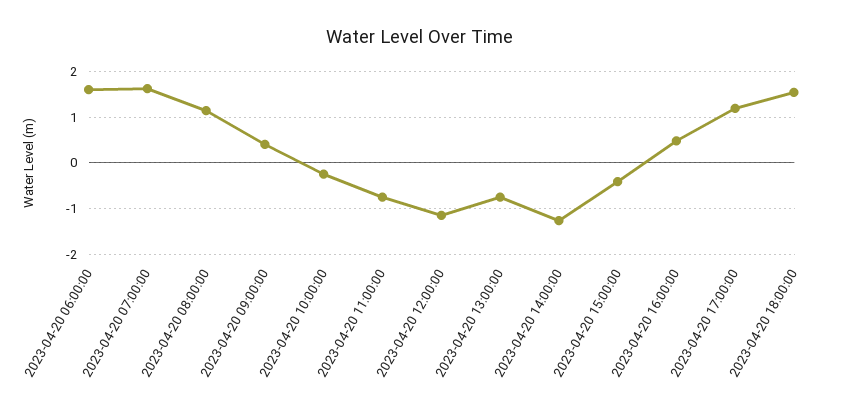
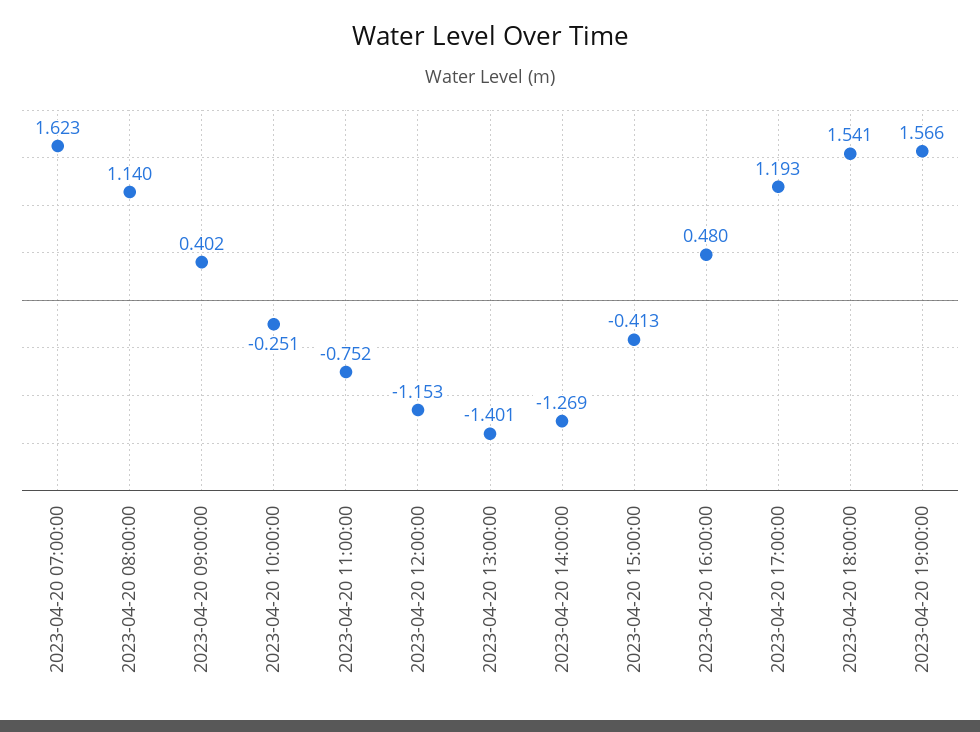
2023-04-20 06:00:00: 1.6 -> none
2023-04-20 13:00:00: -0.8 -> -1.401
2023-04-20 19:00:00: none -> 1.566

